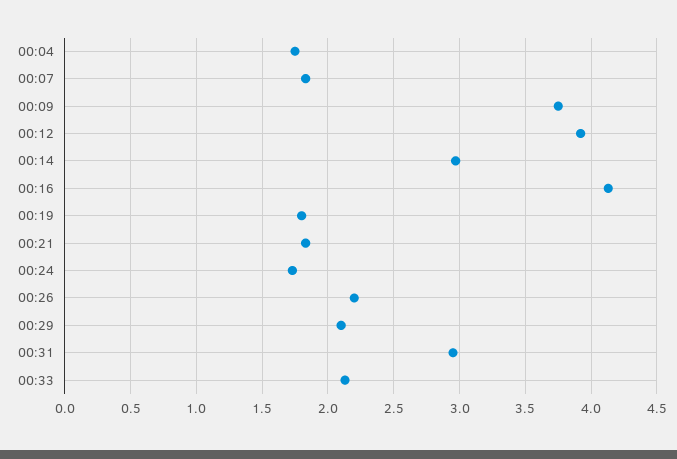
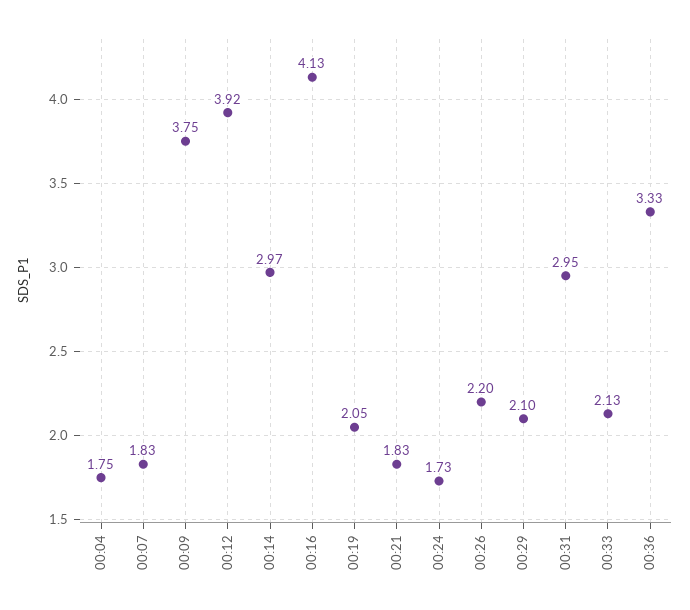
00:19: 1.8 -> 2.05
00:36: none -> 3.33

